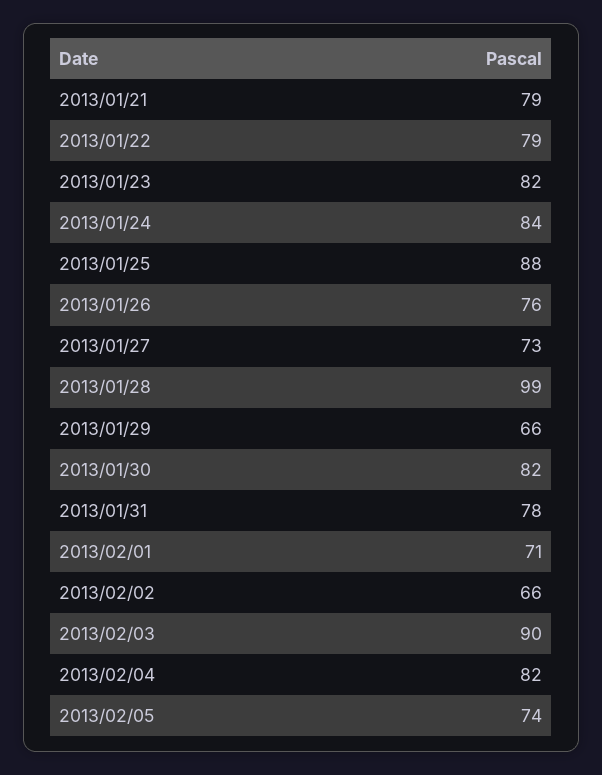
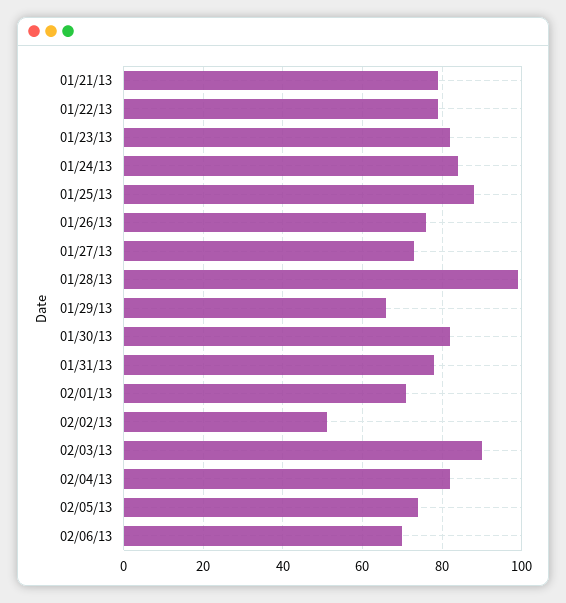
2013/02/02: 66 -> 50
02/06/13: none -> 70

